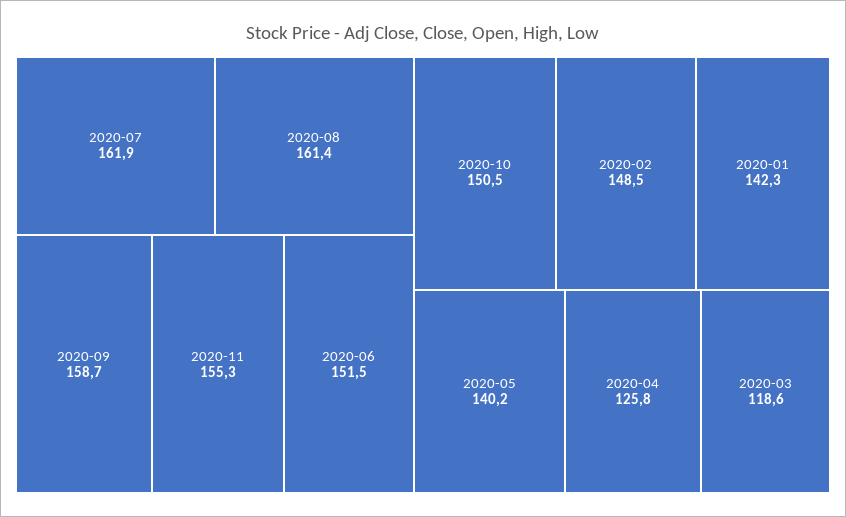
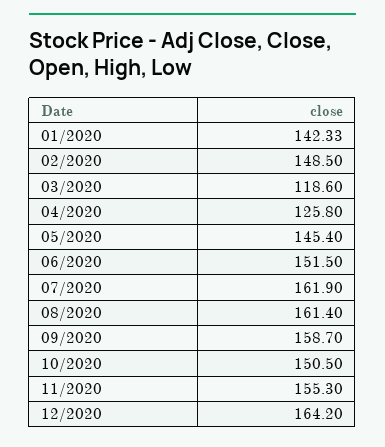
2020-05: 140.2 -> 145.4
12/2020: none -> 164.2

